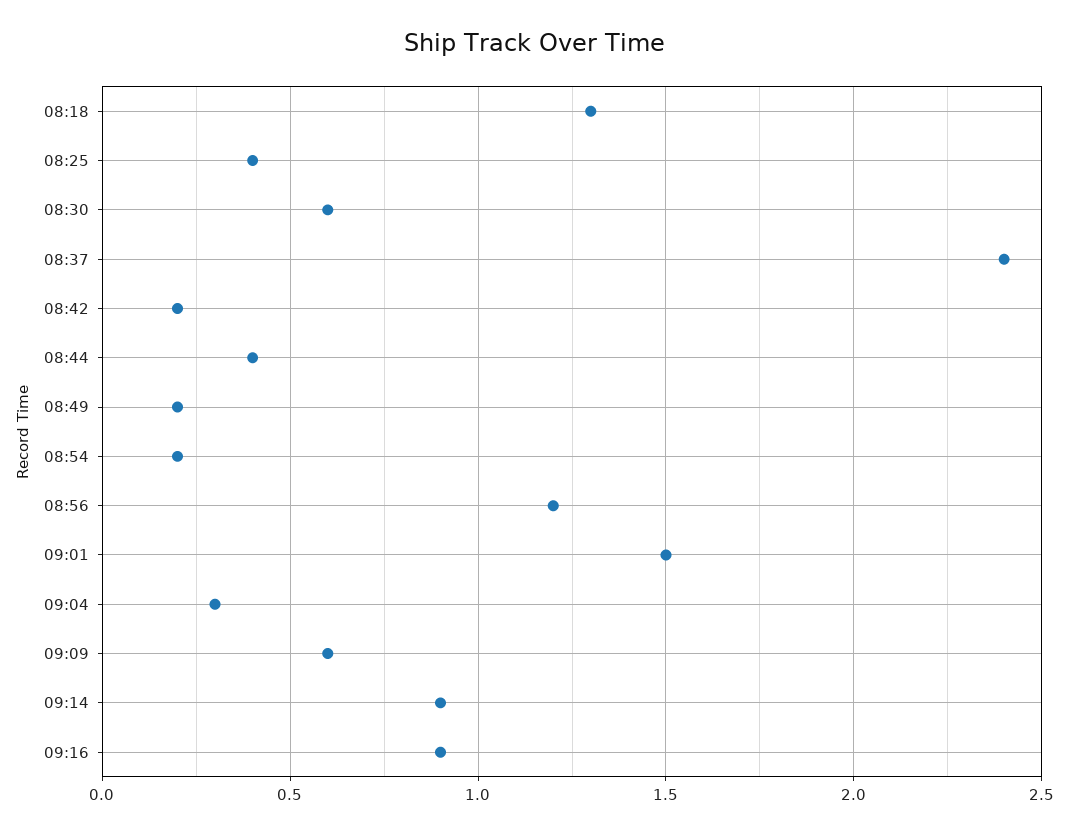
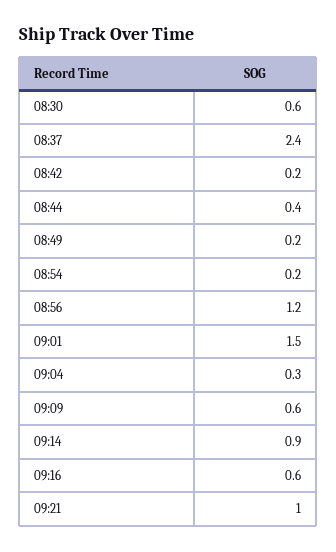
08:18: 1.3 -> none
08:25: 0.4 -> none
09:16: 0.9 -> 0.6
09:21: none -> 1

